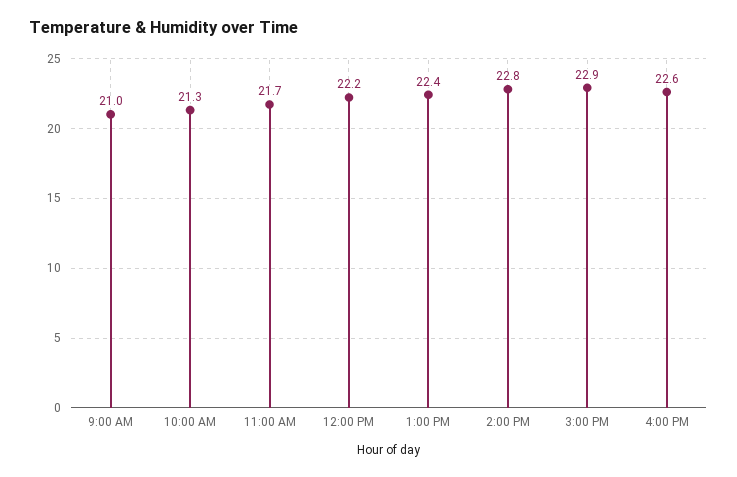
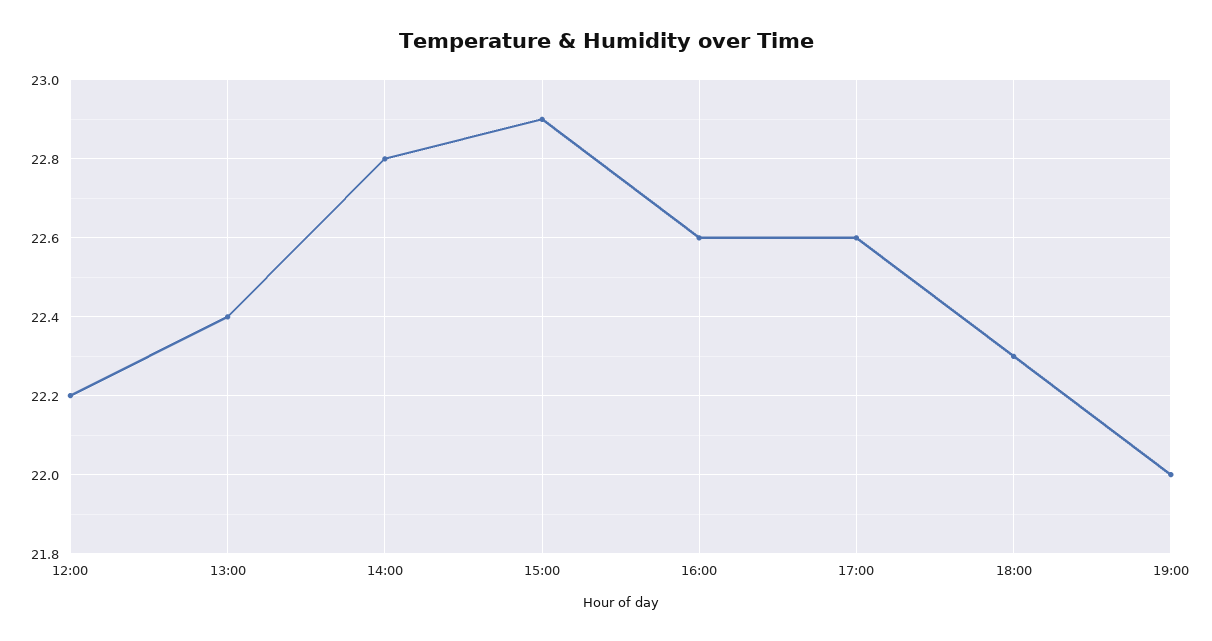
9:00 AM: 21 -> none
10:00 AM: 21.3 -> none
11:00 AM: 21.7 -> none
17:00: none -> 22.6
18:00: none -> 22.3
19:00: none -> 22

